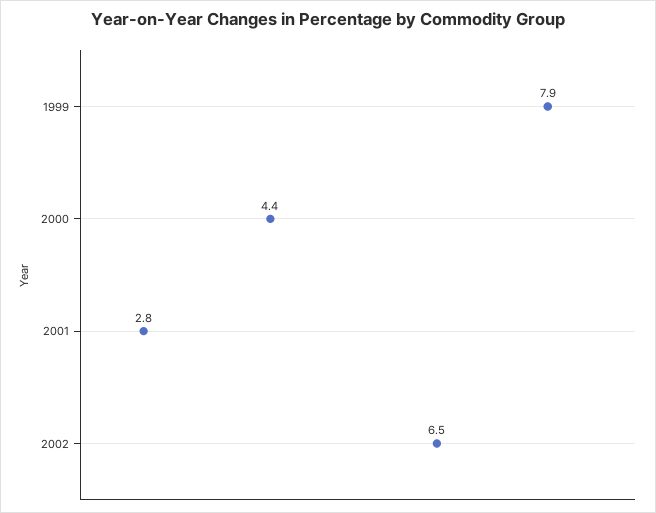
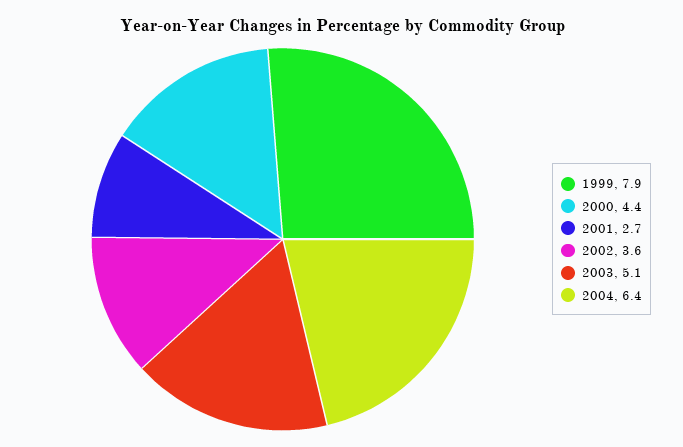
2001: 2.8 -> 2.7
2002: 6.5 -> 3.6
2003: none -> 5.1
2004: none -> 6.4

